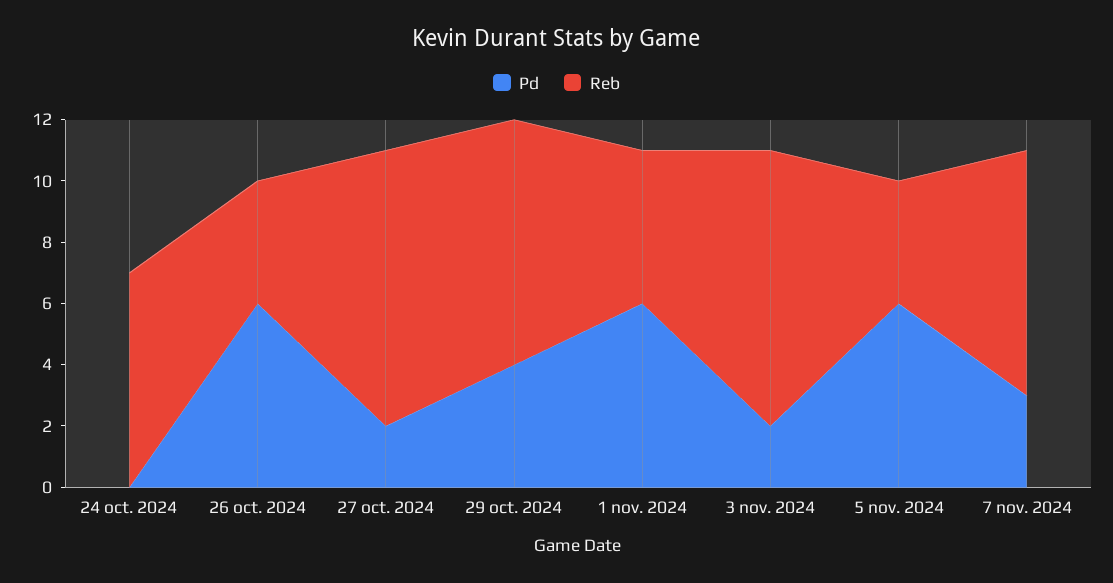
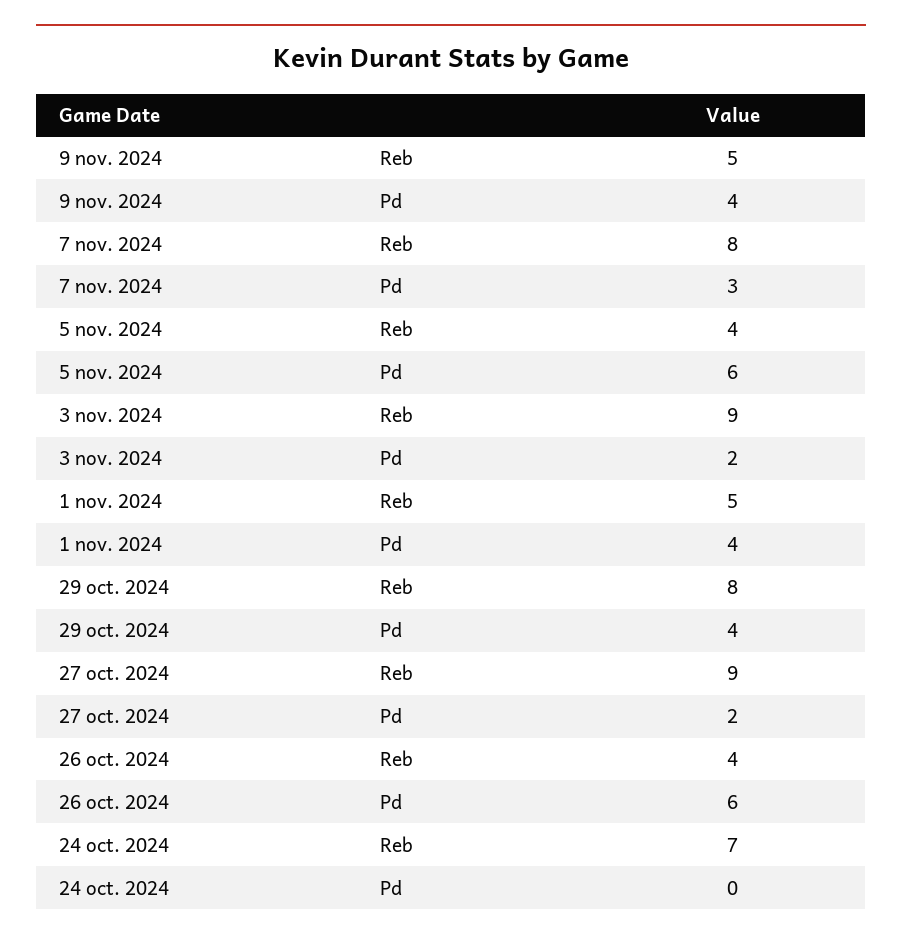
Pd, 1 nov. 2024: 6 -> 4
Reb, 9 nov. 2024: none -> 5
Pd, 9 nov. 2024: none -> 4

